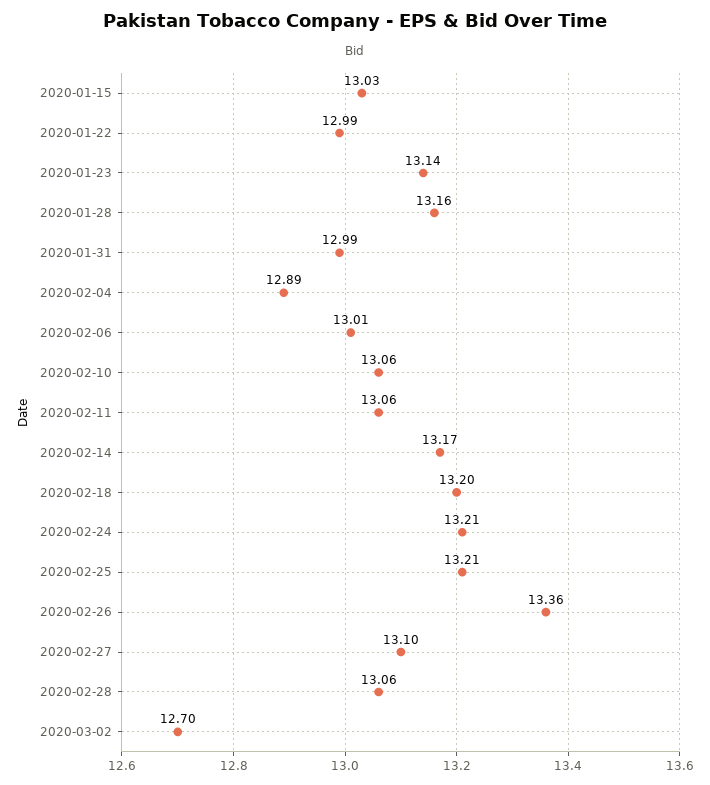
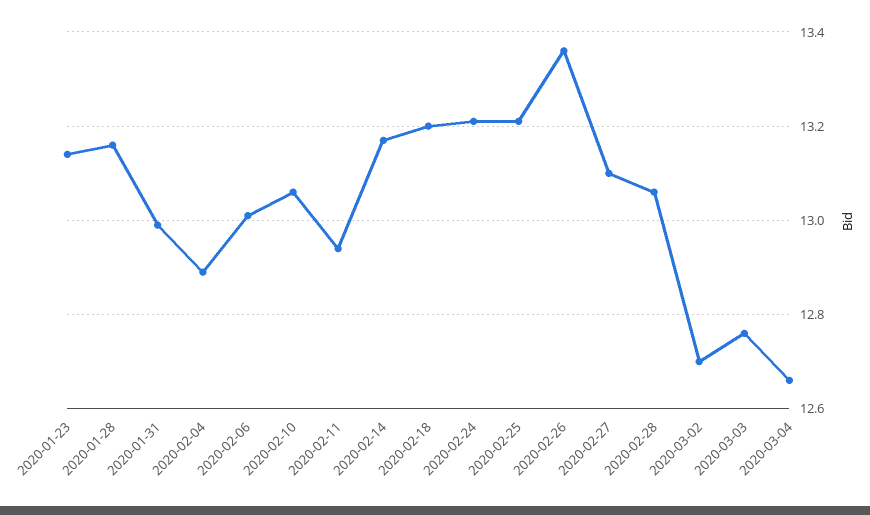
2020-01-15: 13.03 -> none
2020-01-22: 12.99 -> none
2020-02-11: 13.06 -> 12.95
2020-03-03: none -> 12.75
2020-03-04: none -> 12.65

